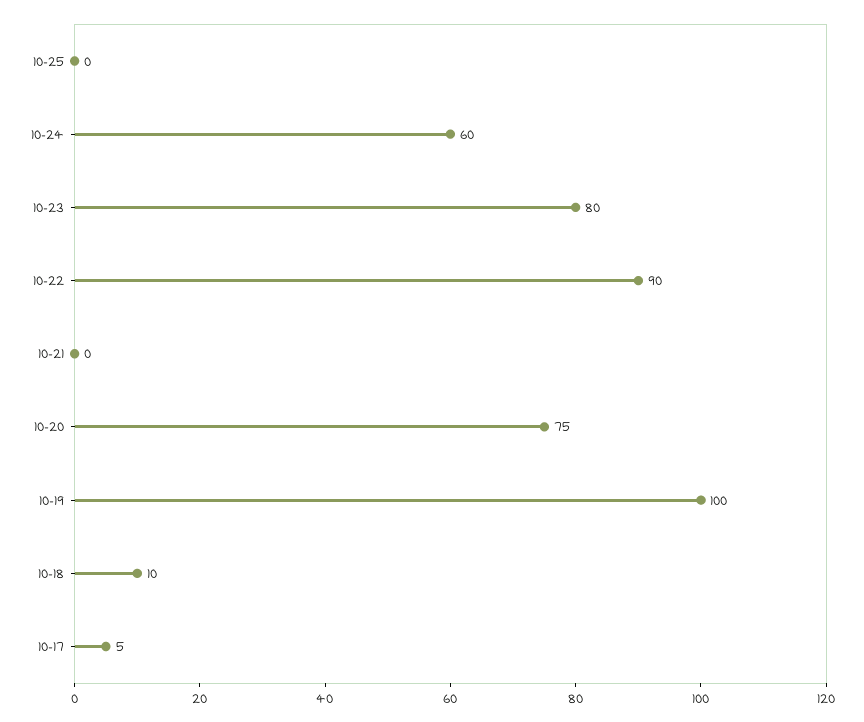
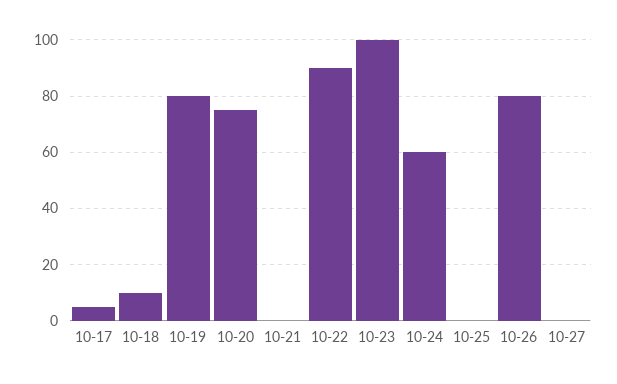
10-23: 80 -> 100
10-19: 100 -> 80
10-26: none -> 80
10-27: none -> 0

